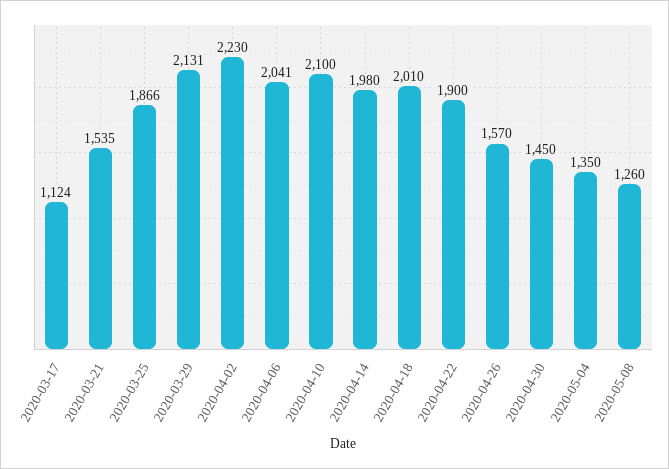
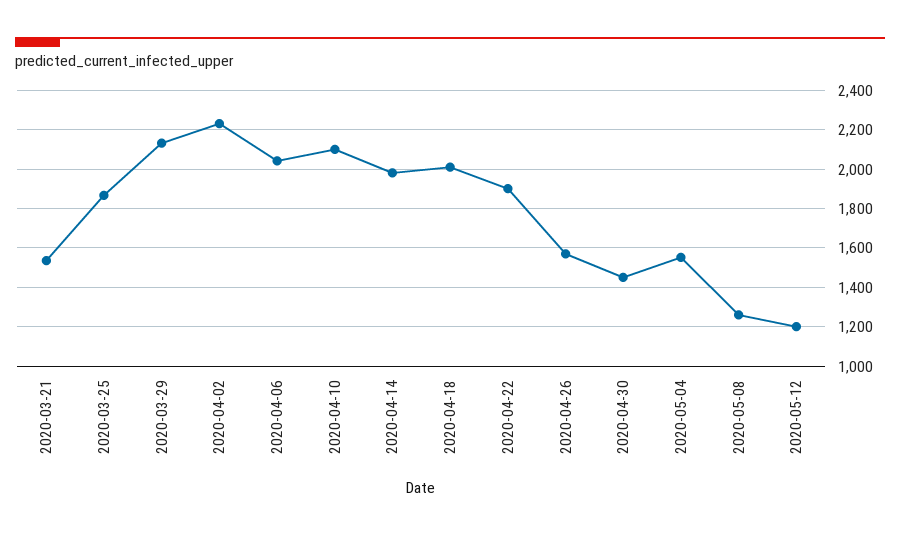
2020-03-17: 1124 -> none
2020-05-04: 1350 -> 1550
2020-05-12: none -> 1200

